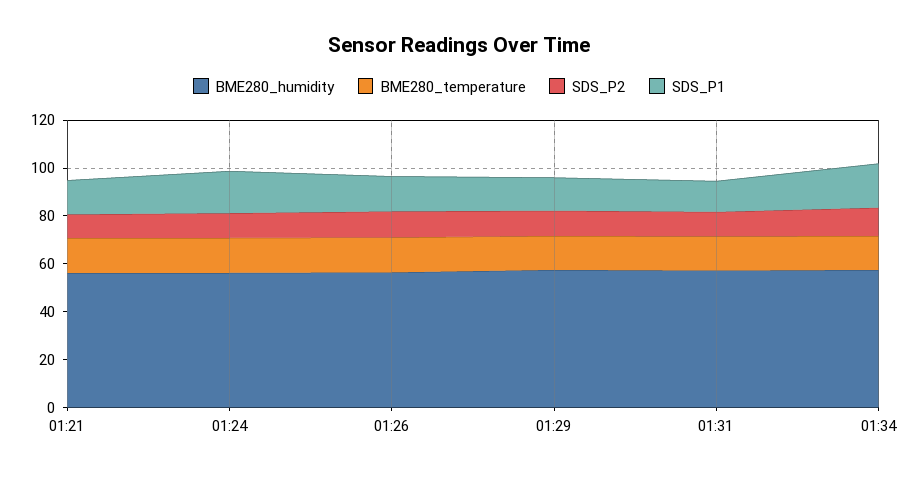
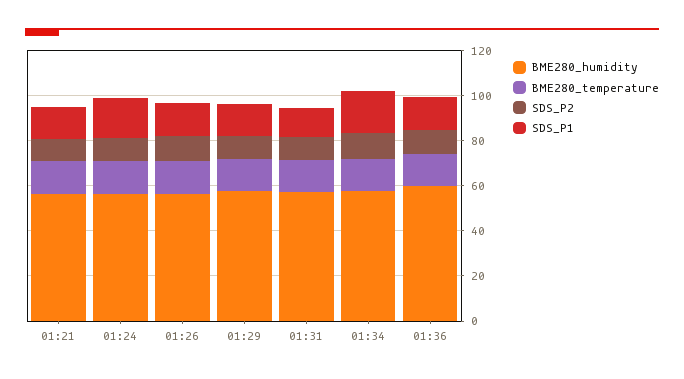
BME280_humidity, 01:36: none -> 60
BME280_temperature, 01:36: none -> 15
SDS_P2, 01:36: none -> 10
SDS_P1, 01:36: none -> 15

